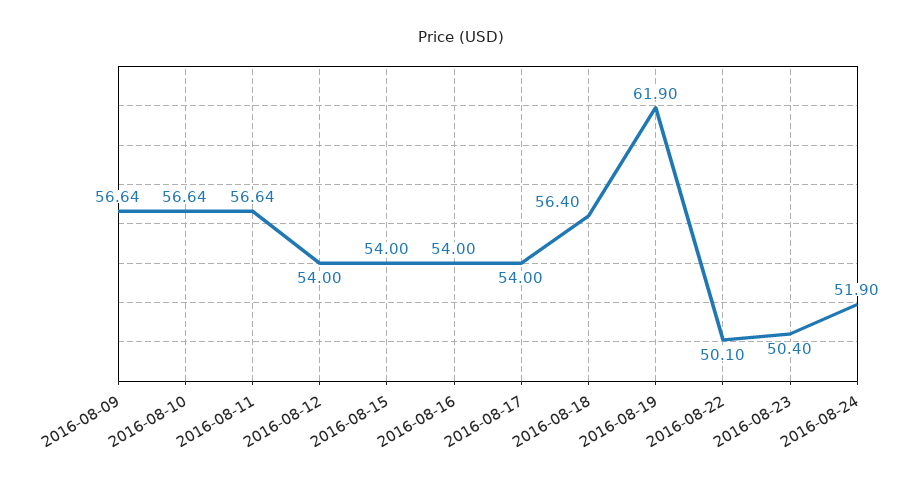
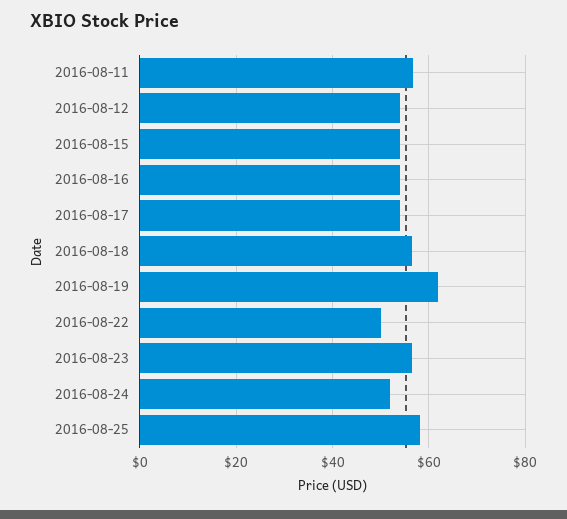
2016-08-09: 56.64 -> none
2016-08-10: 56.64 -> none
2016-08-23: 50.4 -> 56
2016-08-25: none -> 58

